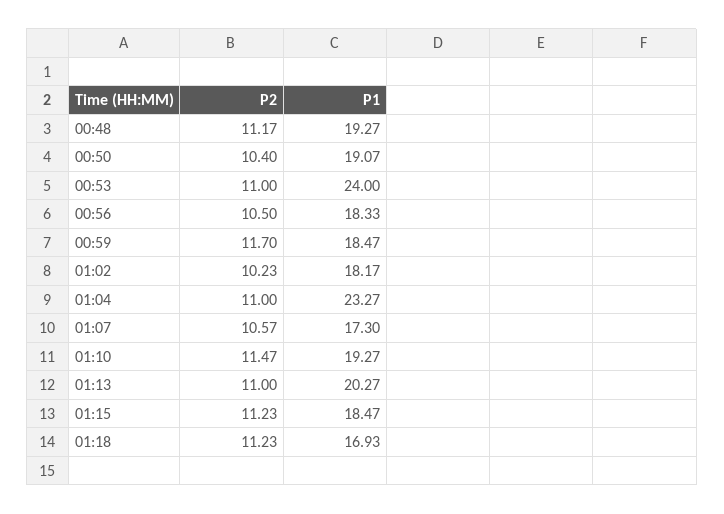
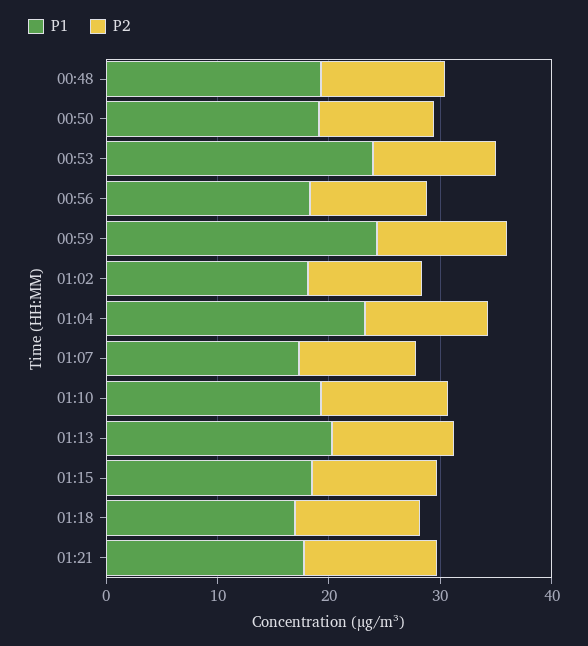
P1, 00:59: 18.47 -> 24
P1, 01:21: none -> 18
P2, 01:21: none -> 12

